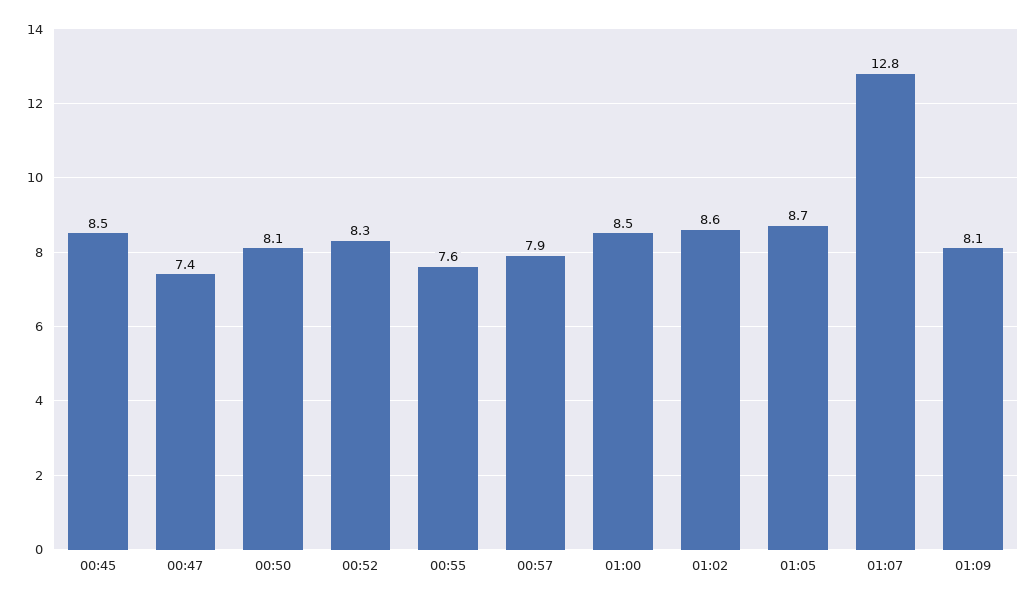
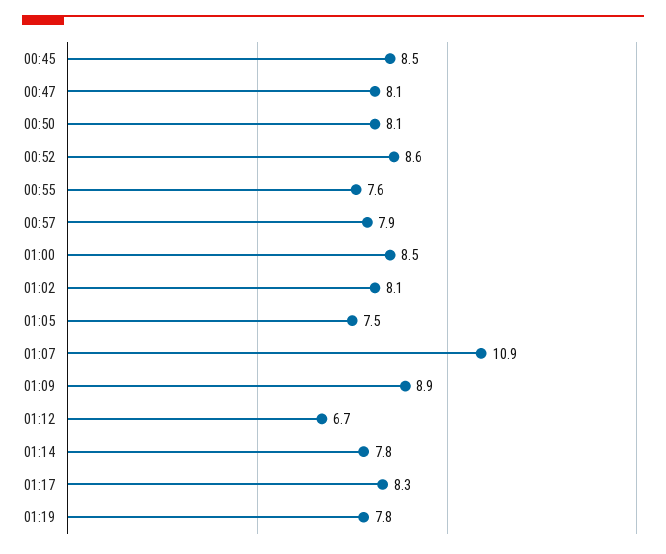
00:47: 7.4 -> 8.1
00:52: 8.3 -> 8.6
01:02: 8.6 -> 8.1
01:05: 8.7 -> 7.5
01:07: 12.8 -> 10.9
01:09: 8.1 -> 8.9
01:12: none -> 6.7
01:14: none -> 7.8
01:17: none -> 8.3
01:19: none -> 7.8

